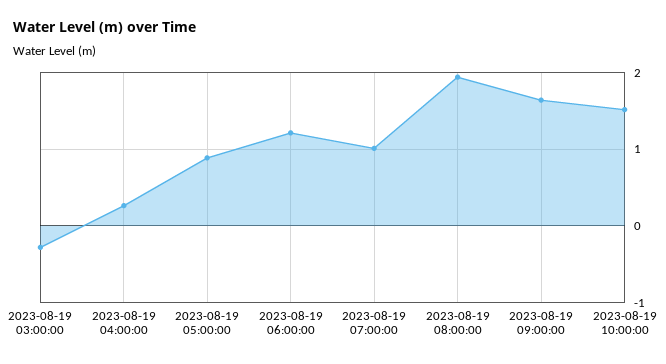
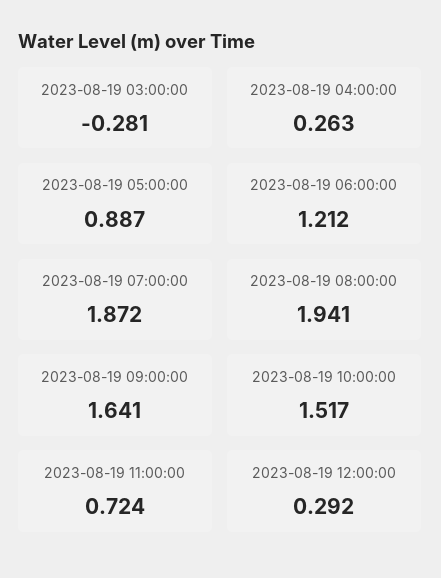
2023-08-19 07:00:00: 1 -> 1.872
2023-08-19 11:00:00: none -> 0.724
2023-08-19 12:00:00: none -> 0.292

